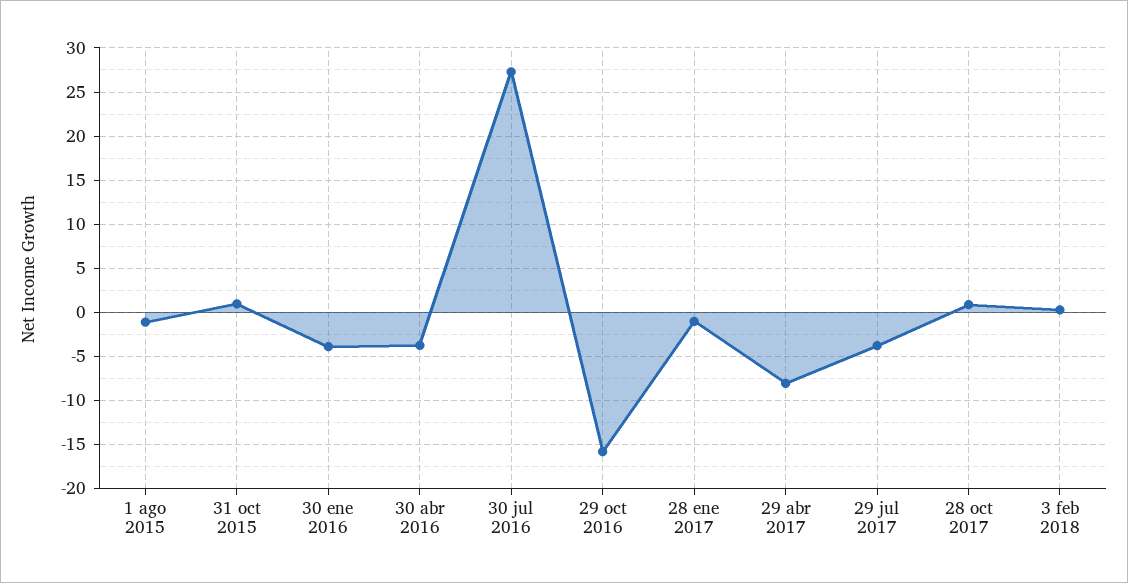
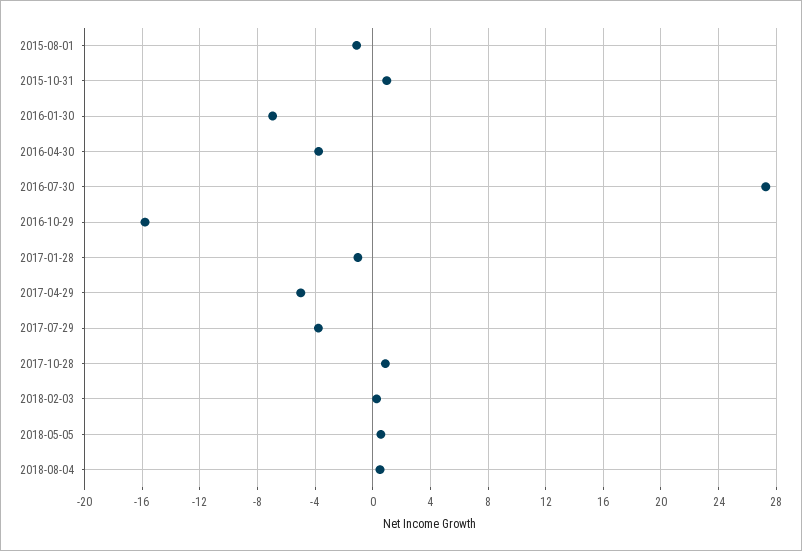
30 ene 2016: -4 -> -7
29 abr 2017: -8 -> -5
2018-05-05: none -> 0.5
2018-08-04: none -> 0.5

